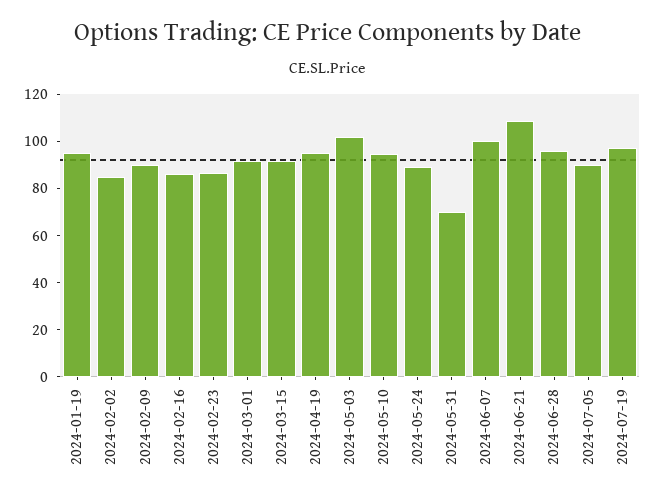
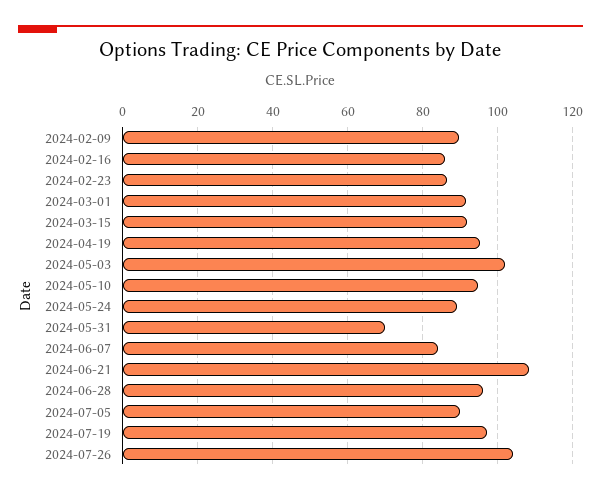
2024-01-19: 95 -> none
2024-02-02: 85 -> none
2024-06-07: 100 -> 84
2024-07-26: none -> 104

